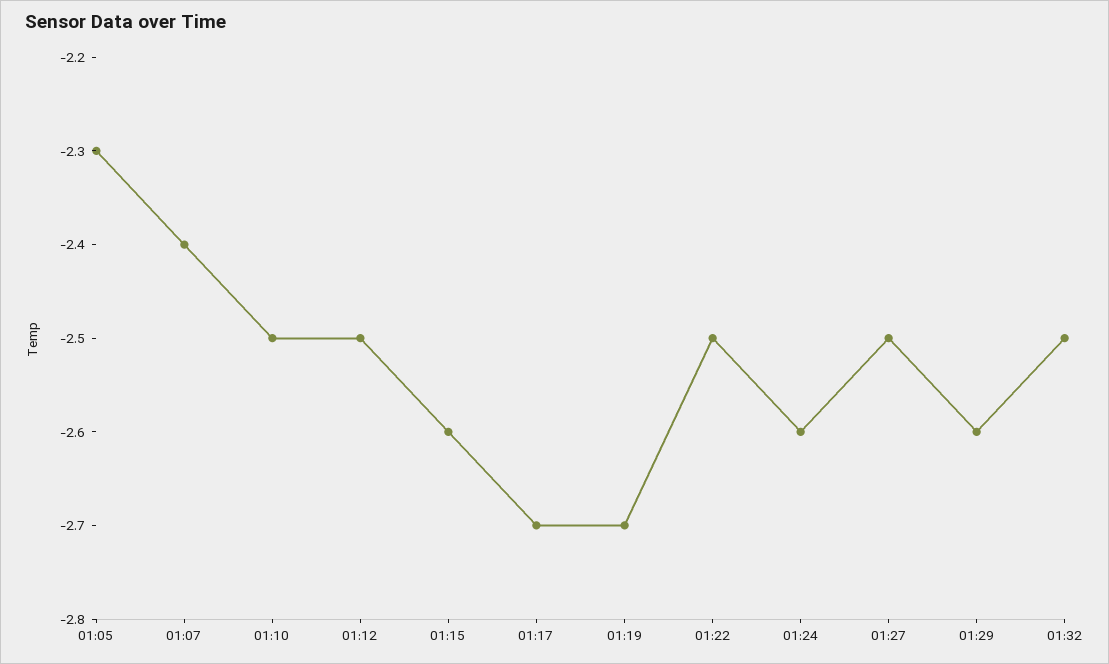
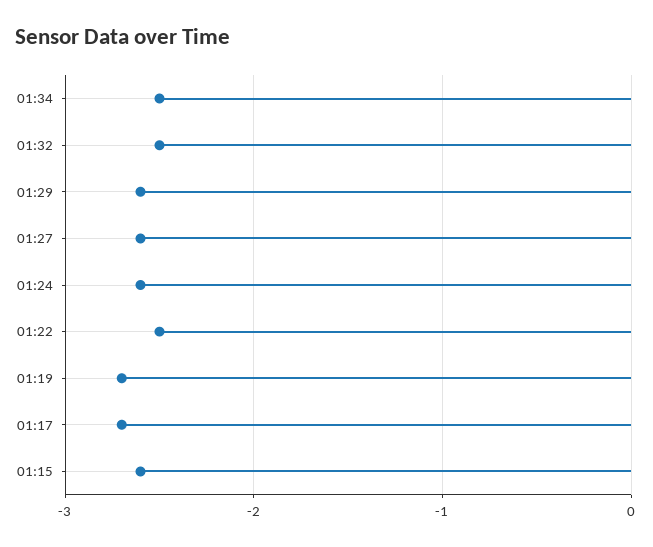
01:05: -2.3 -> none
01:07: -2.4 -> none
01:10: -2.5 -> none
01:12: -2.5 -> none
01:27: -2.5 -> -2.6
01:34: none -> -2.5

